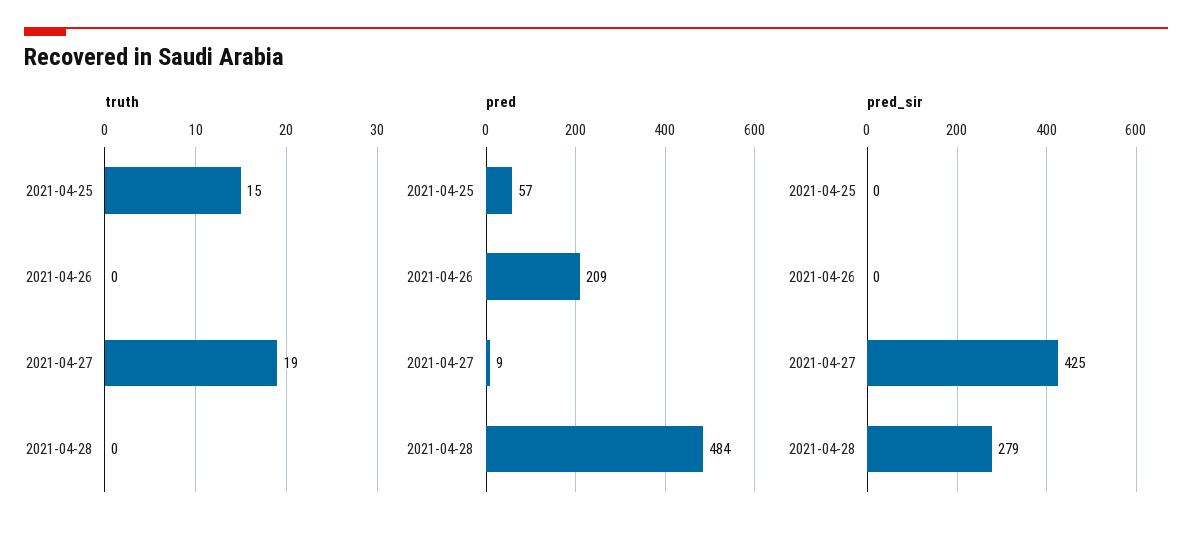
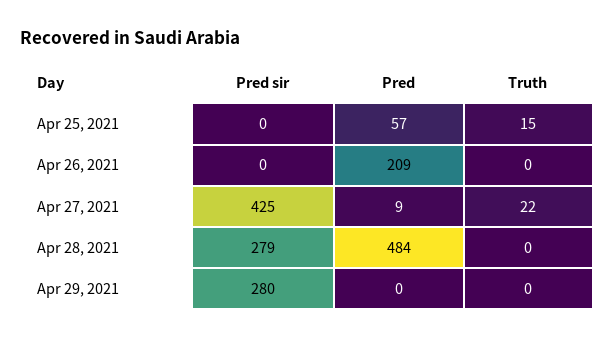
truth, 2021-04-27: 19 -> 22
pred_sir, Apr 29, 2021: none -> 280
pred, Apr 29, 2021: none -> 0
truth, Apr 29, 2021: none -> 0

